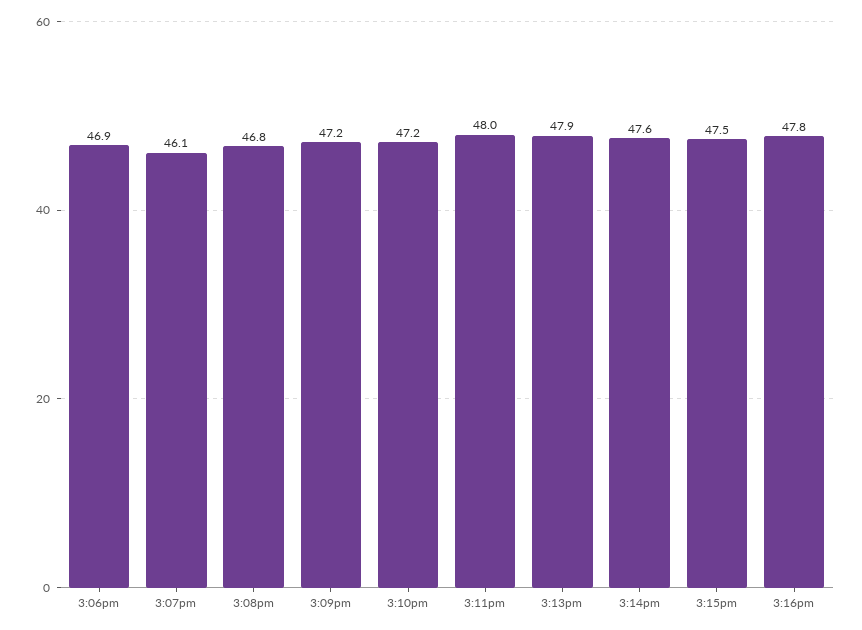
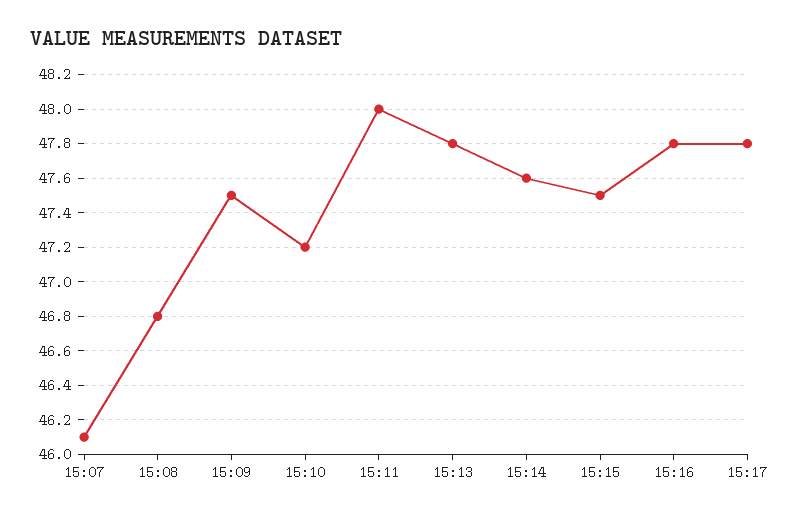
3:06pm: 46.9 -> none
3:09pm: 47.2 -> 47.5
3:13pm: 47.9 -> 47.8
15:17: none -> 47.8

